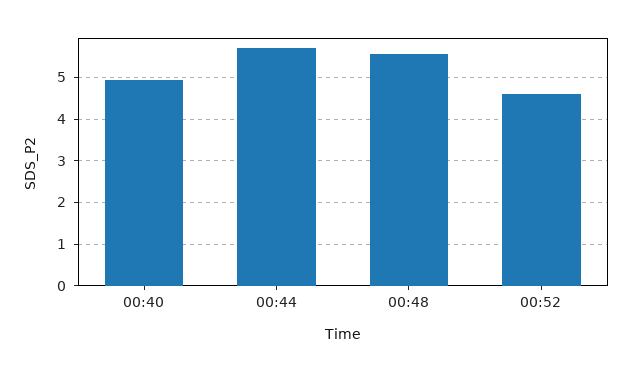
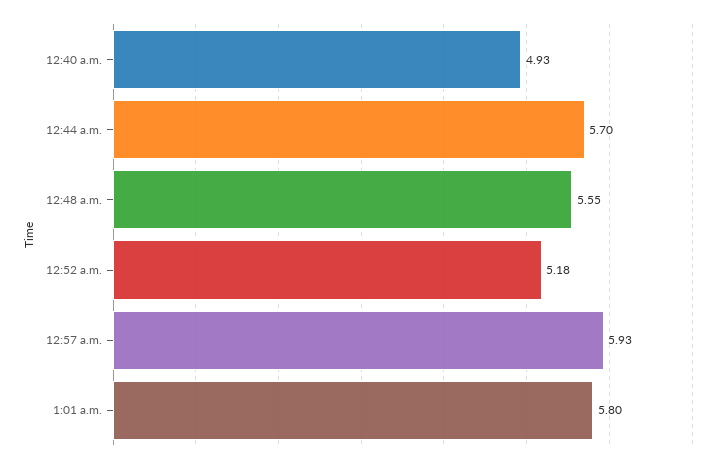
00:52: 4.6 -> 5.18
12:57 a.m.: none -> 5.93
1:01 a.m.: none -> 5.8

